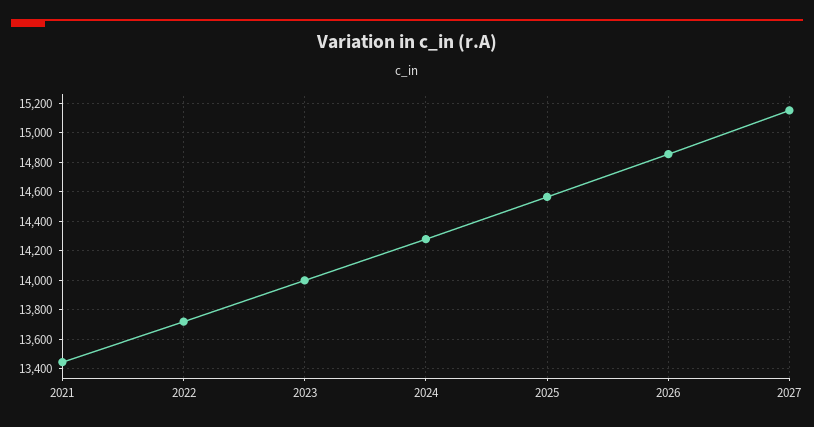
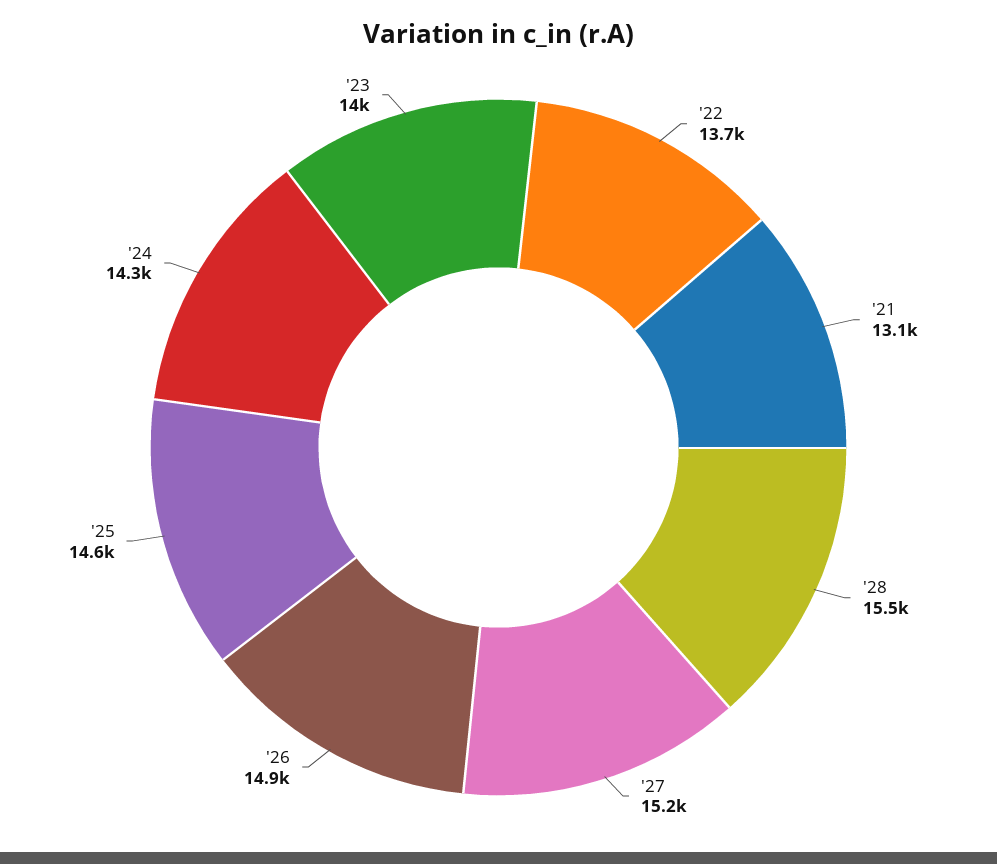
2021: 13450 -> 13100
'28: none -> 15500

